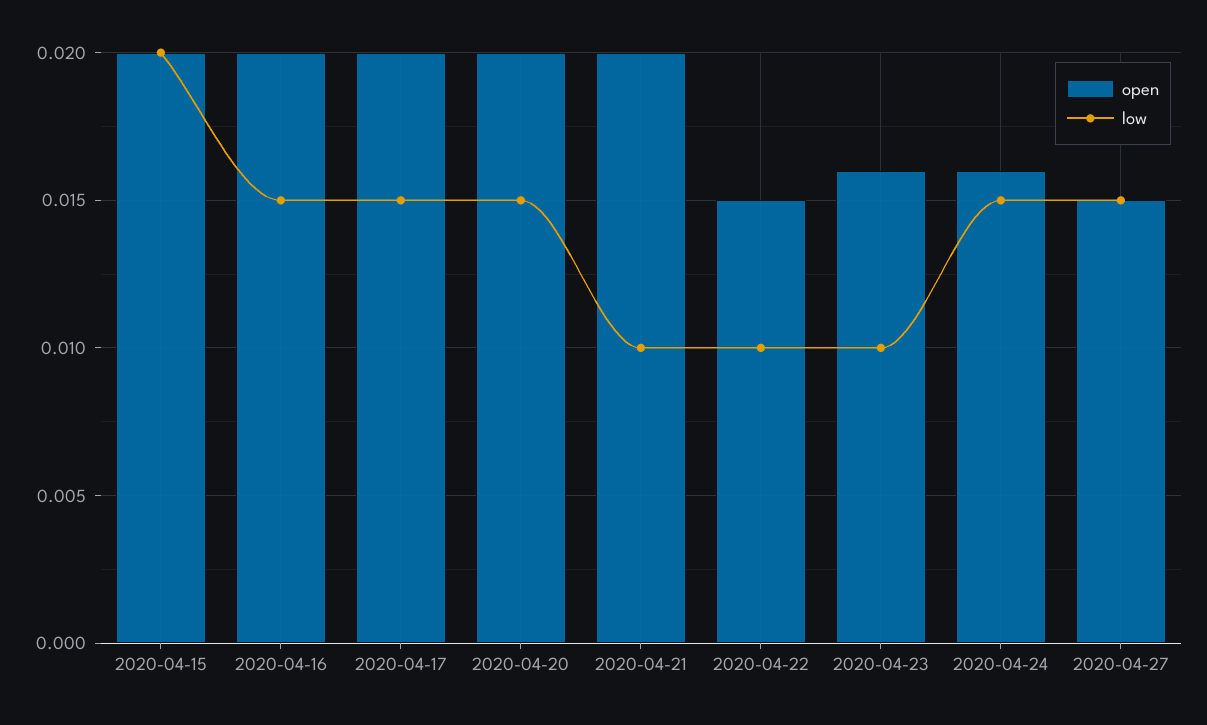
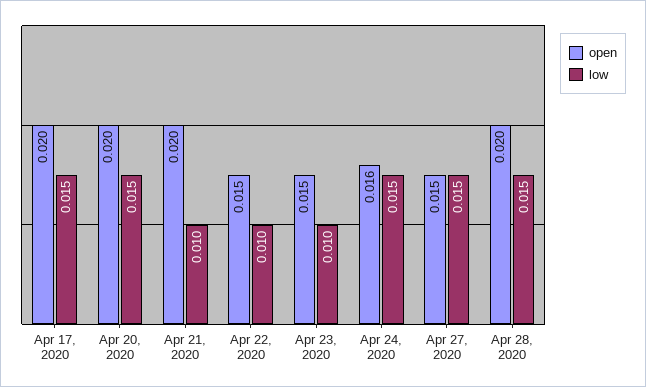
open, 2020-04-15: 0.02 -> none
low, 2020-04-15: 0.02 -> none
open, 2020-04-16: 0.02 -> none
low, 2020-04-16: 0.015 -> none
open, 2020-04-23: 0.016 -> 0.015
open, Apr 28, 2020: none -> 0.02
low, Apr 28, 2020: none -> 0.015

